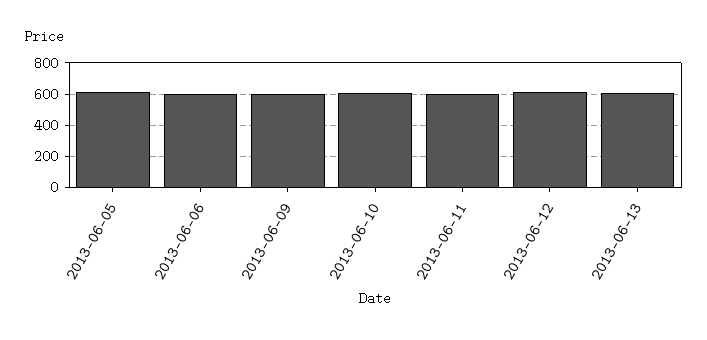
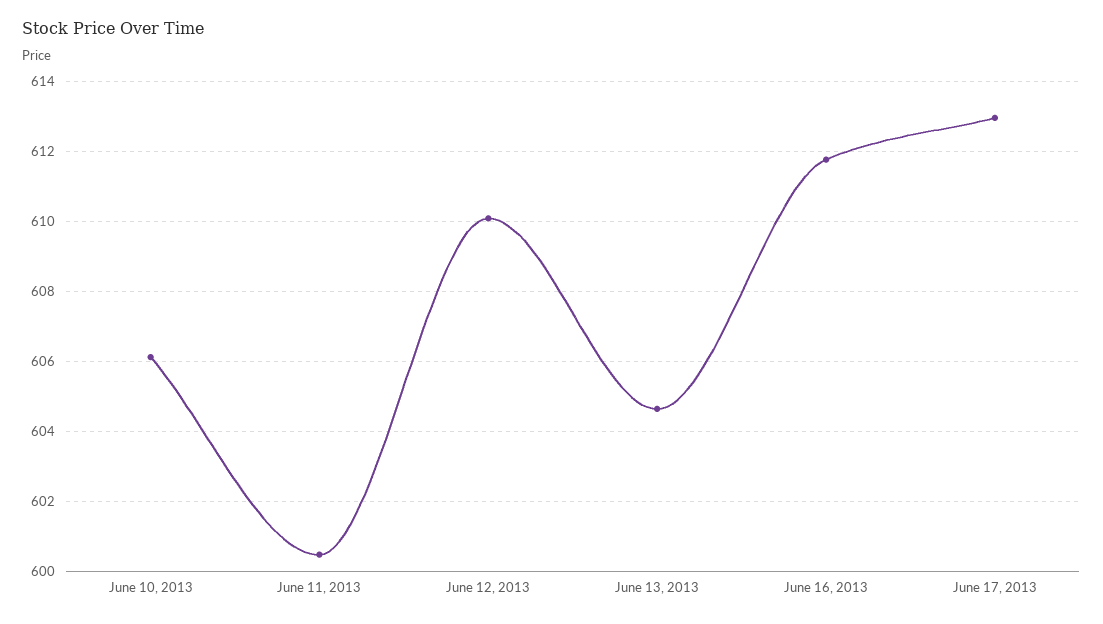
2013-06-05: 600 -> none
2013-06-06: 600 -> none
2013-06-09: 600 -> none
June 16, 2013: none -> 611.8
June 17, 2013: none -> 613

